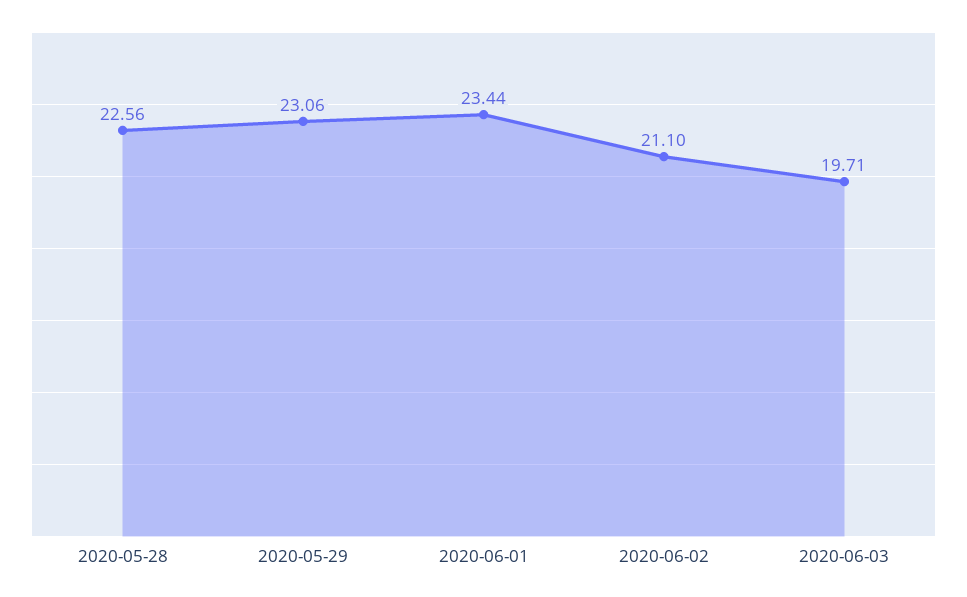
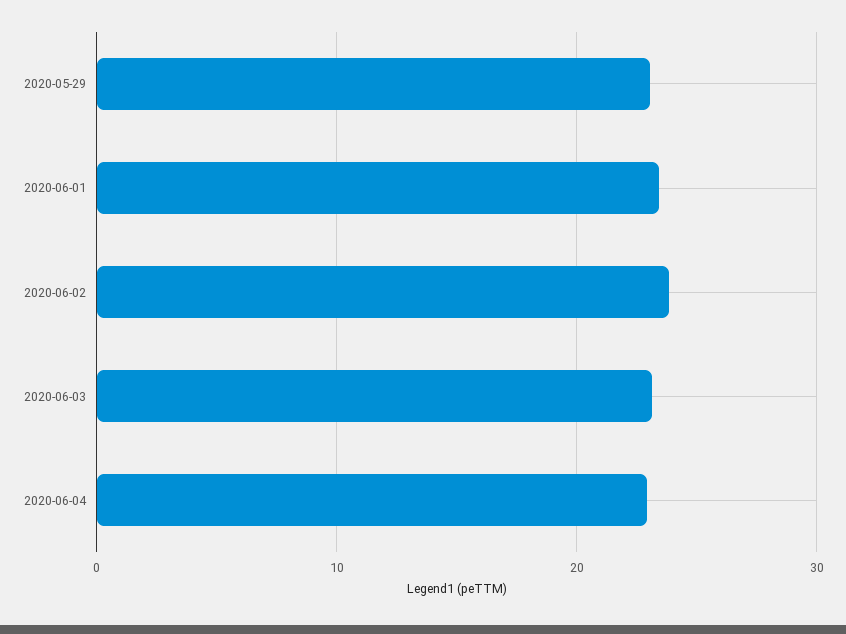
2020-05-28: 22.56 -> none
2020-06-02: 21.1 -> 24
2020-06-03: 19.71 -> 23
2020-06-04: none -> 23

